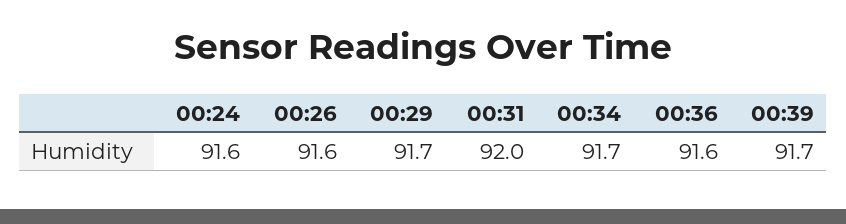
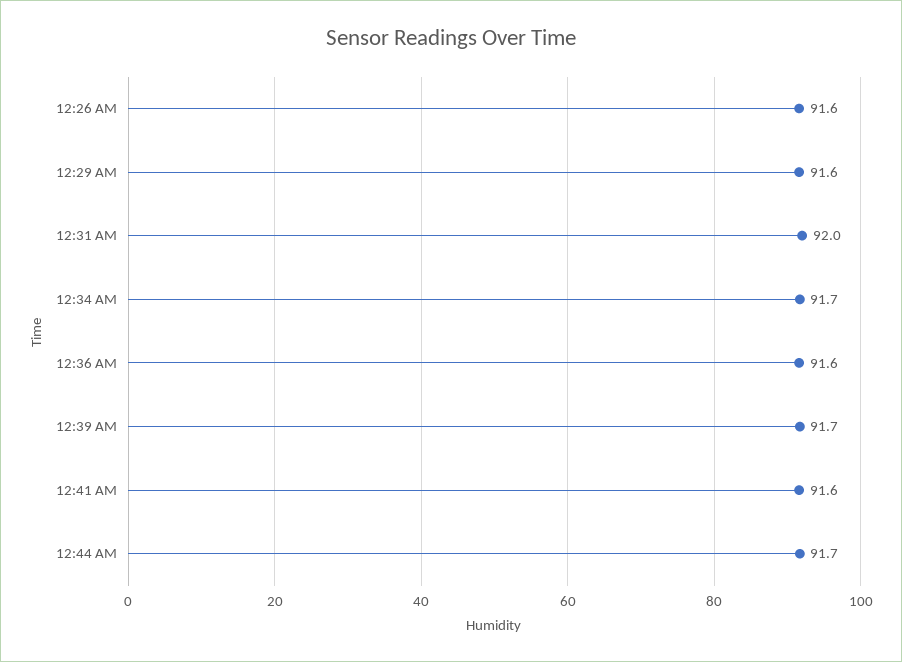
00:24: 91.6 -> none
00:29: 91.7 -> 91.6
12:41 AM: none -> 91.6
12:44 AM: none -> 91.7

